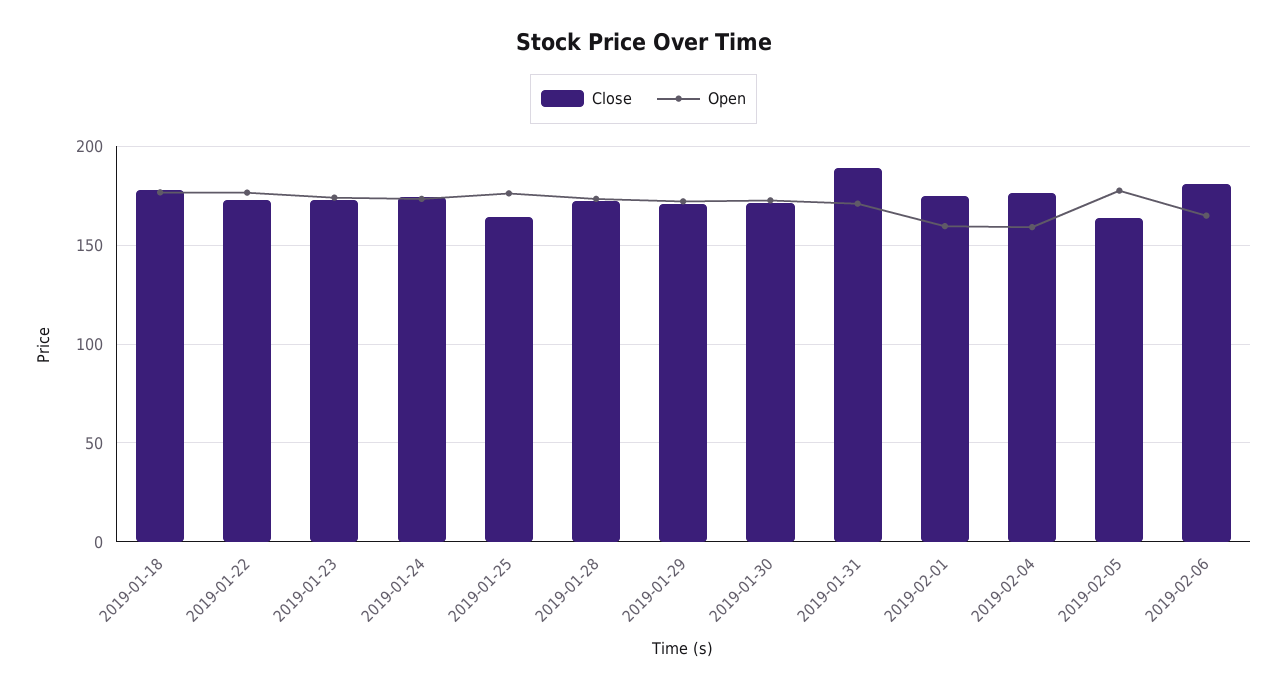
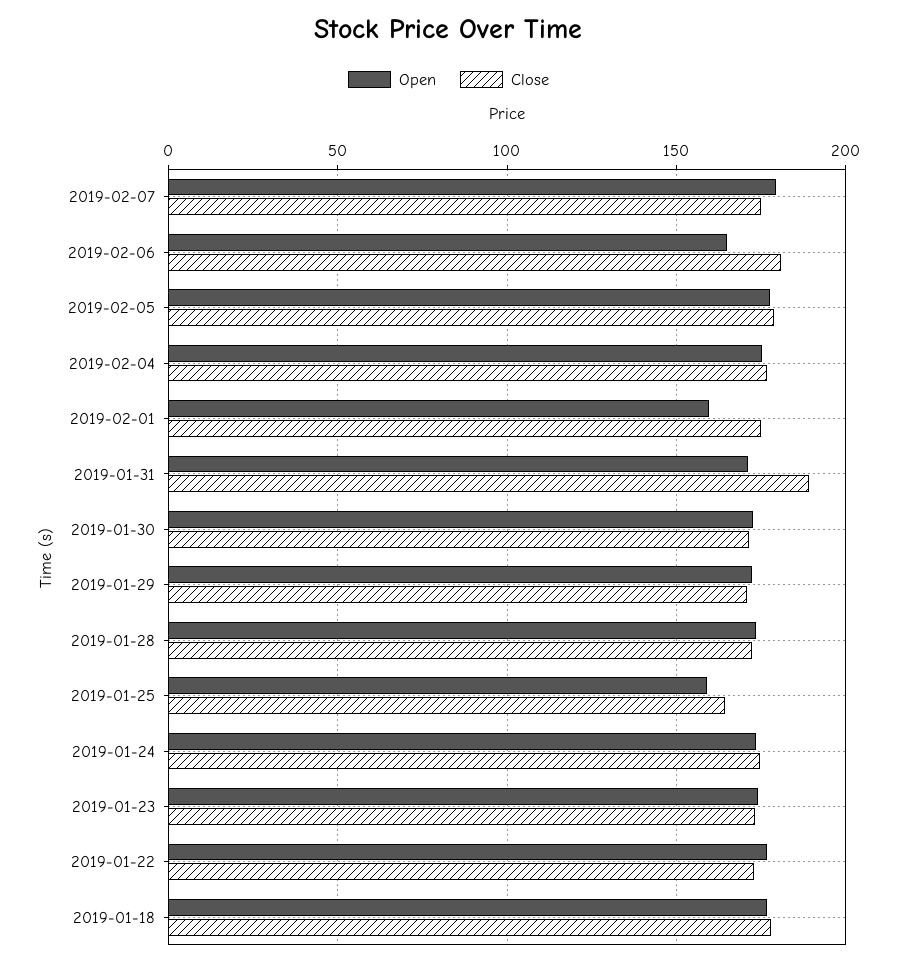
Open, 2019-01-25: 175 -> 160
Open, 2019-02-04: 160 -> 175
Close, 2019-02-05: 165 -> 180
Open, 2019-02-07: none -> 180
Close, 2019-02-07: none -> 175

